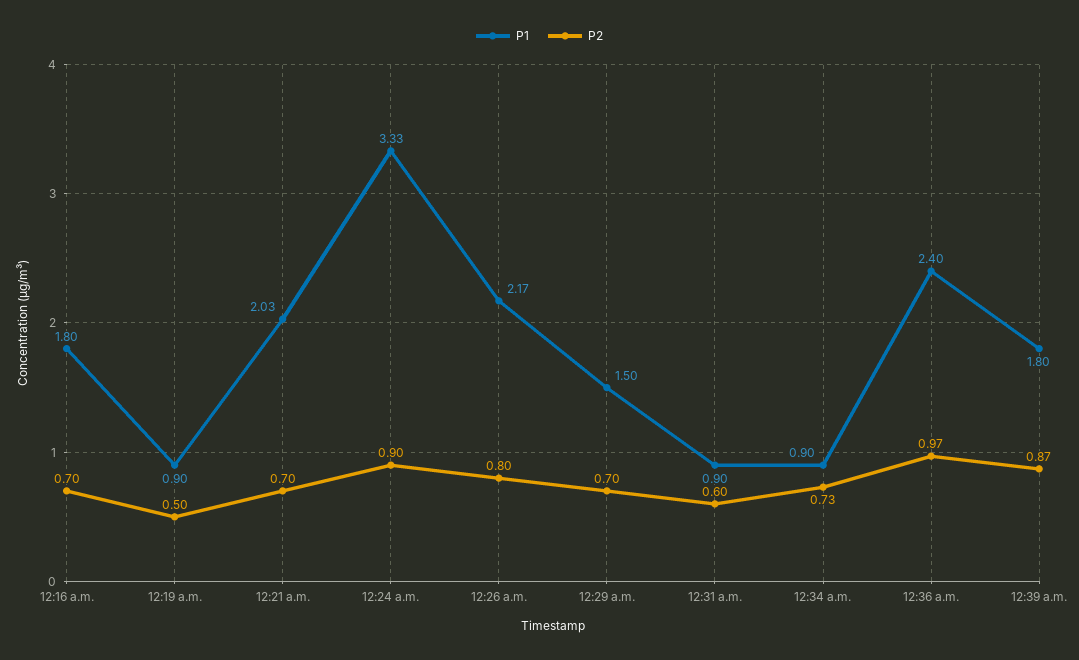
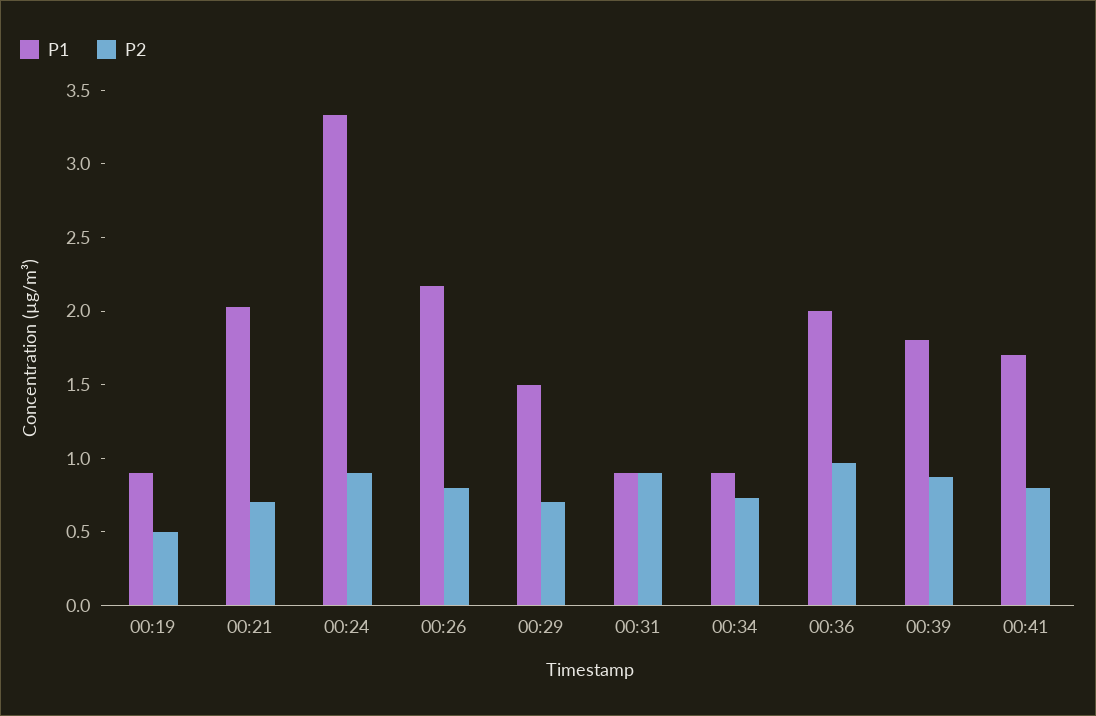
P1, 12:16 a.m.: 1.8 -> none
P2, 12:16 a.m.: 0.7 -> none
P2, 12:31 a.m.: 0.6 -> 0.9
P1, 12:36 a.m.: 2.4 -> 2
P1, 00:41: none -> 1.7
P2, 00:41: none -> 0.8

